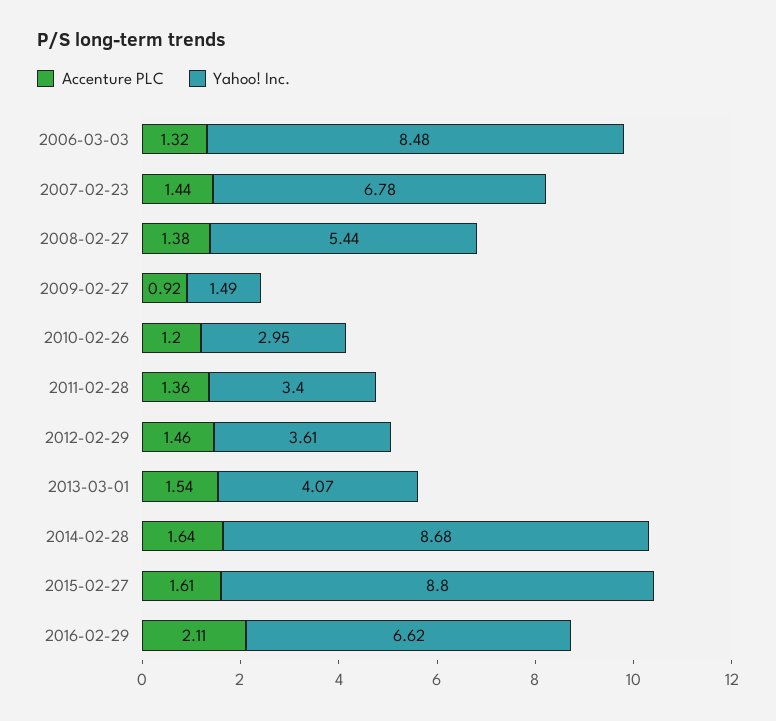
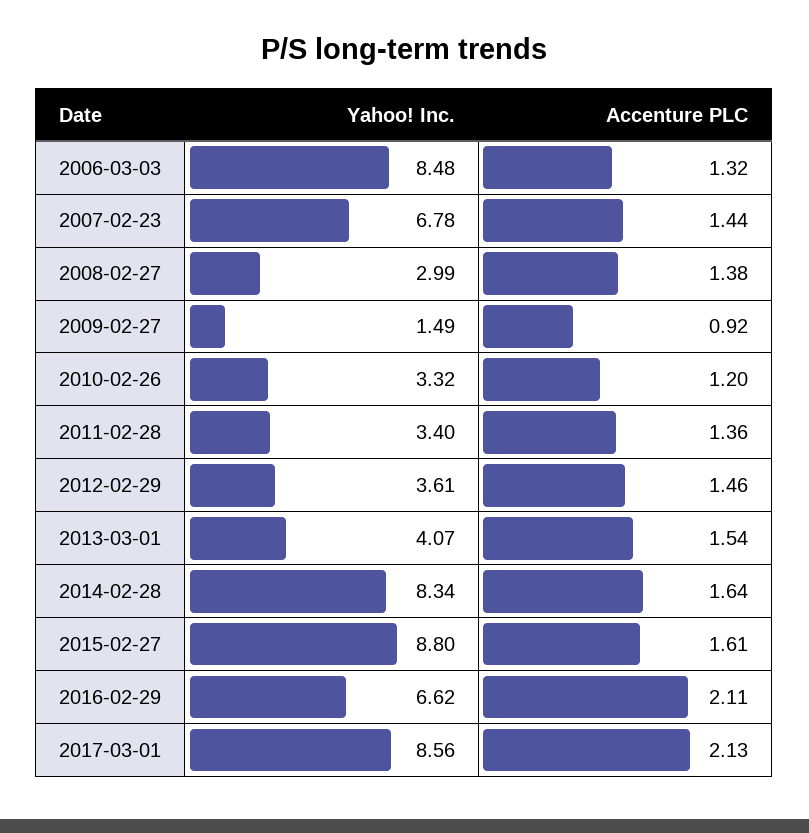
Yahoo! Inc., 2008-02-27: 5.44 -> 2.99
Yahoo! Inc., 2010-02-26: 2.95 -> 3.32
Yahoo! Inc., 2014-02-28: 8.68 -> 8.34
Yahoo! Inc., 2017-03-01: none -> 8.56
Accenture PLC, 2017-03-01: none -> 2.13

